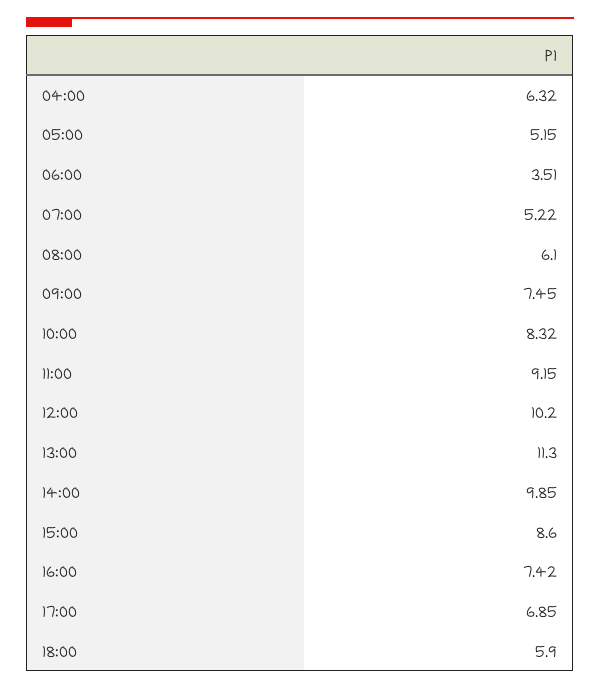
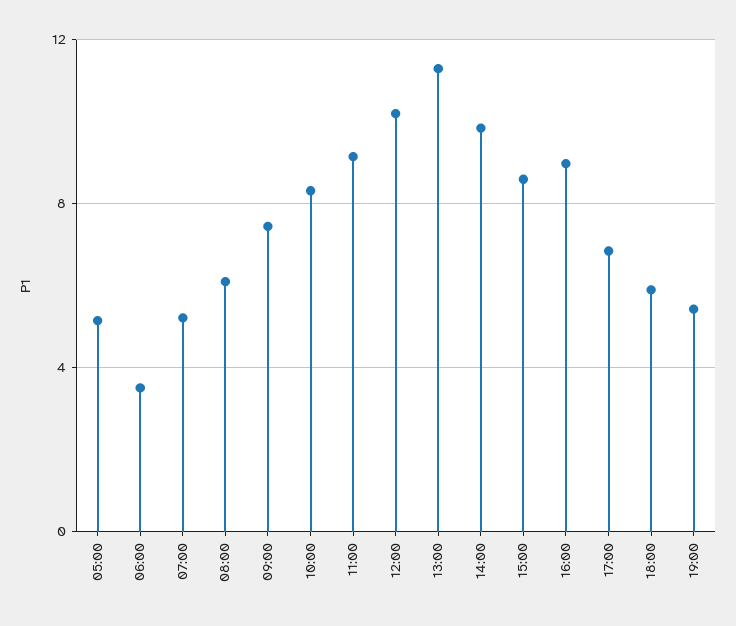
04:00: 6.32 -> none
16:00: 7.42 -> 9
19:00: none -> 5.5

